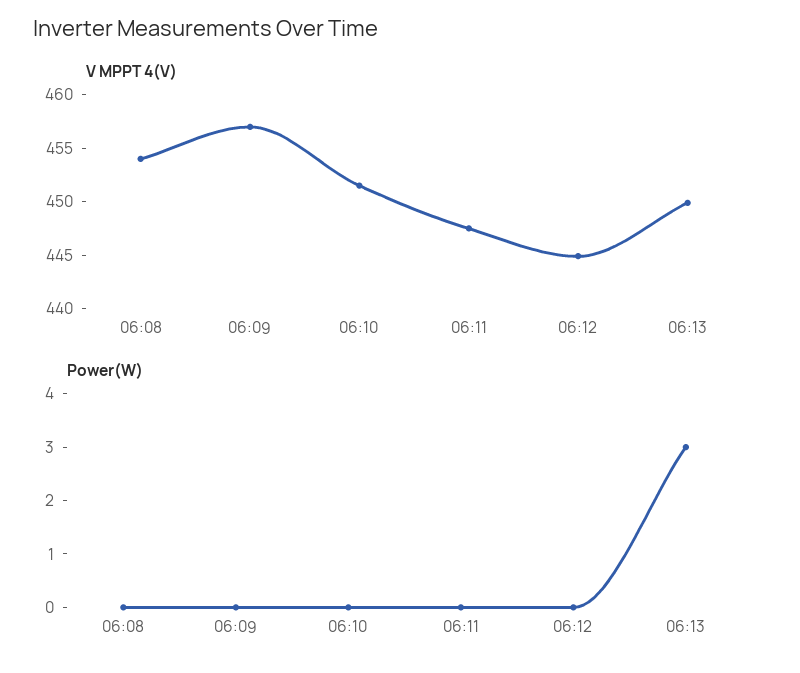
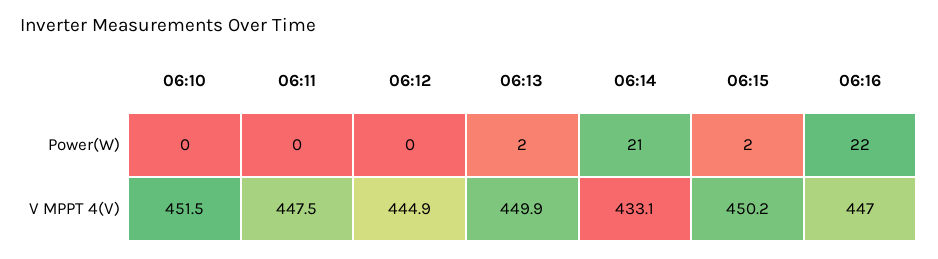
V MPPT 4(V), 06:08: 454 -> none
V MPPT 4(V), 06:09: 457 -> none
Power(W), 06:08: 0 -> none
Power(W), 06:09: 0 -> none
Power(W), 06:13: 3 -> 2
Power(W), 06:14: none -> 21
Power(W), 06:15: none -> 2
Power(W), 06:16: none -> 22
V MPPT 4(V), 06:14: none -> 433.1
V MPPT 4(V), 06:15: none -> 450.2
V MPPT 4(V), 06:16: none -> 447

